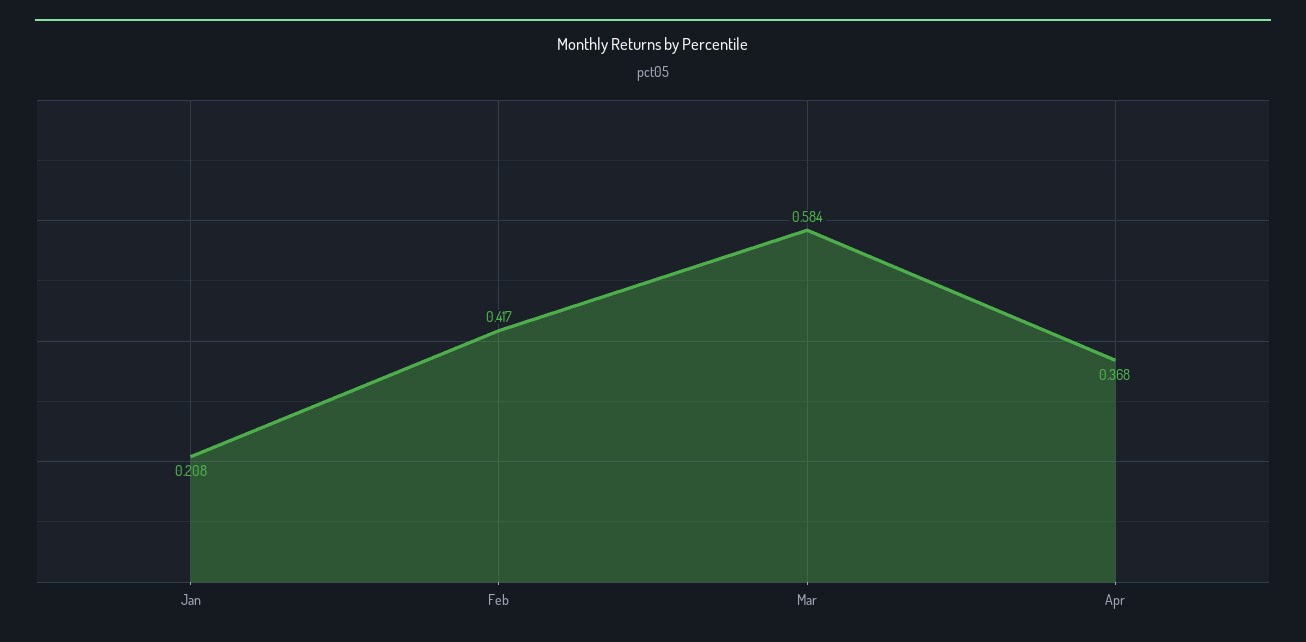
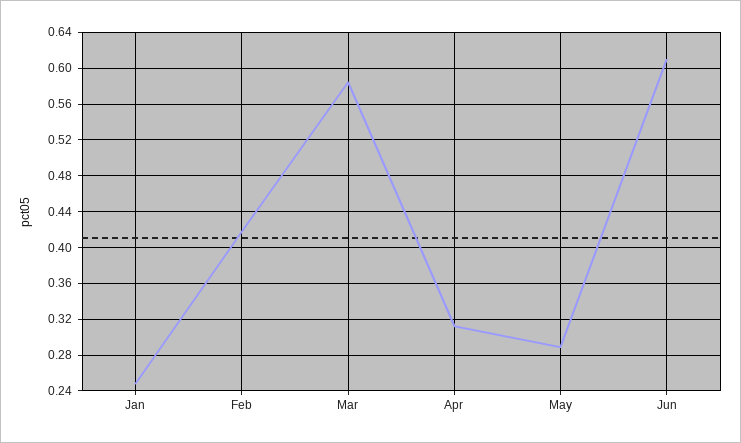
Jan: 0.208 -> 0.25
Apr: 0.368 -> 0.31
May: none -> 0.29
Jun: none -> 0.61

